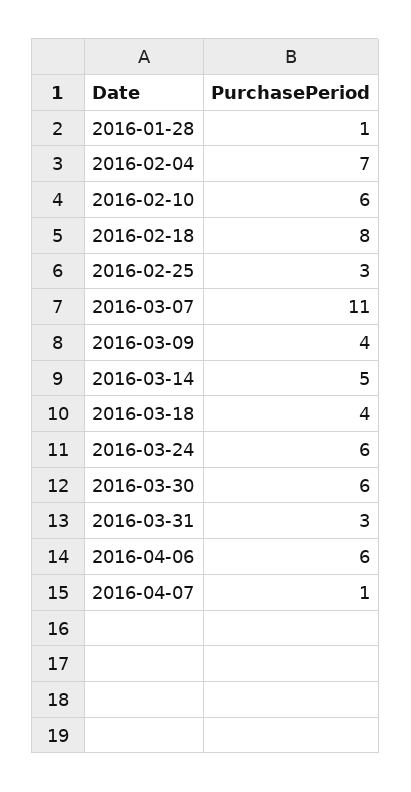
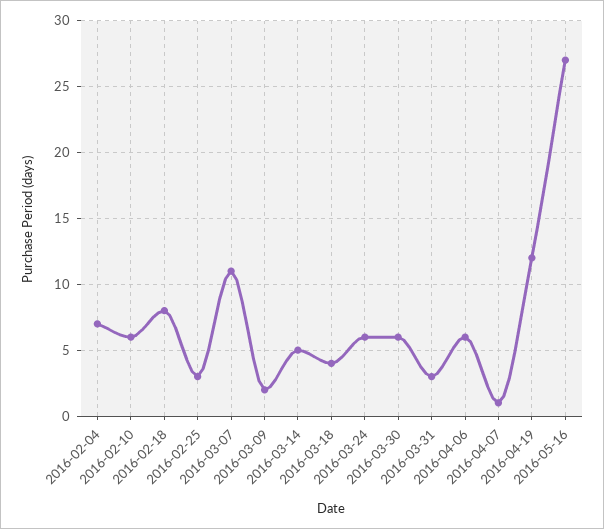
2016-01-28: 1 -> none
2016-03-09: 4 -> 2
2016-04-19: none -> 12
2016-05-16: none -> 27

